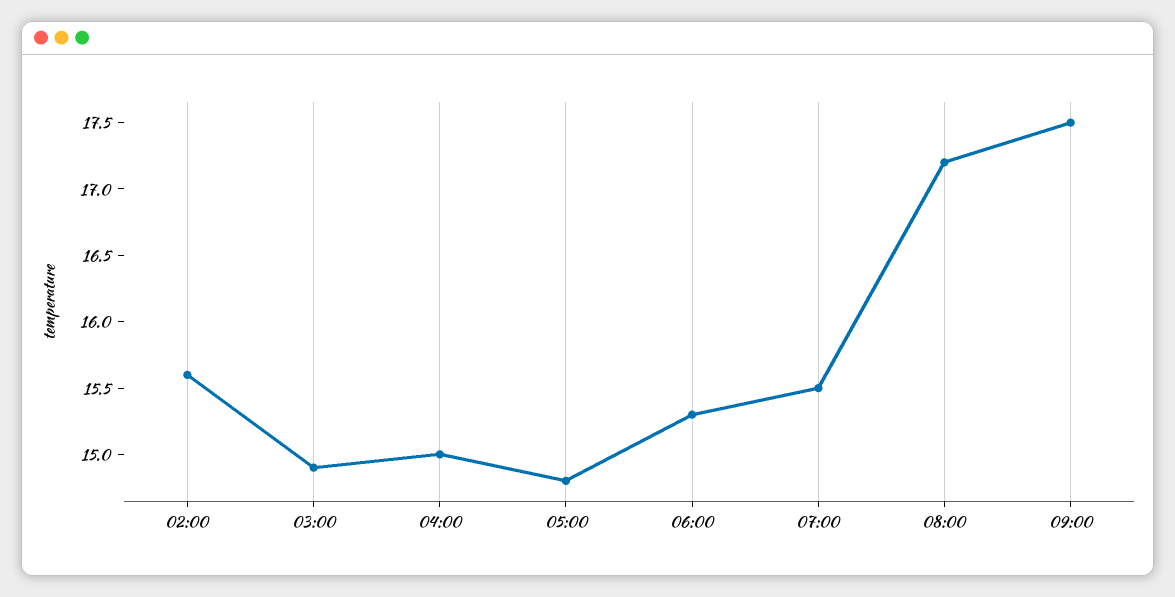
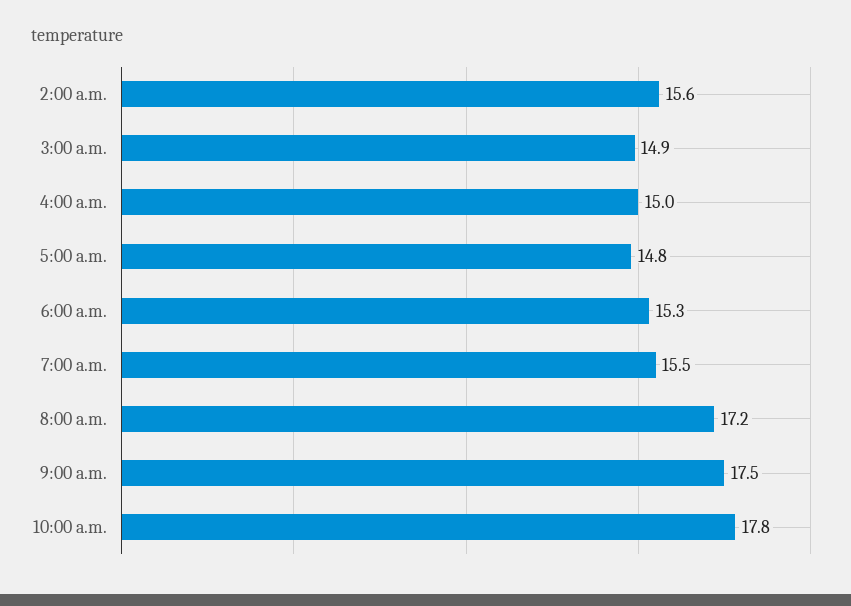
10:00 a.m.: none -> 17.8

